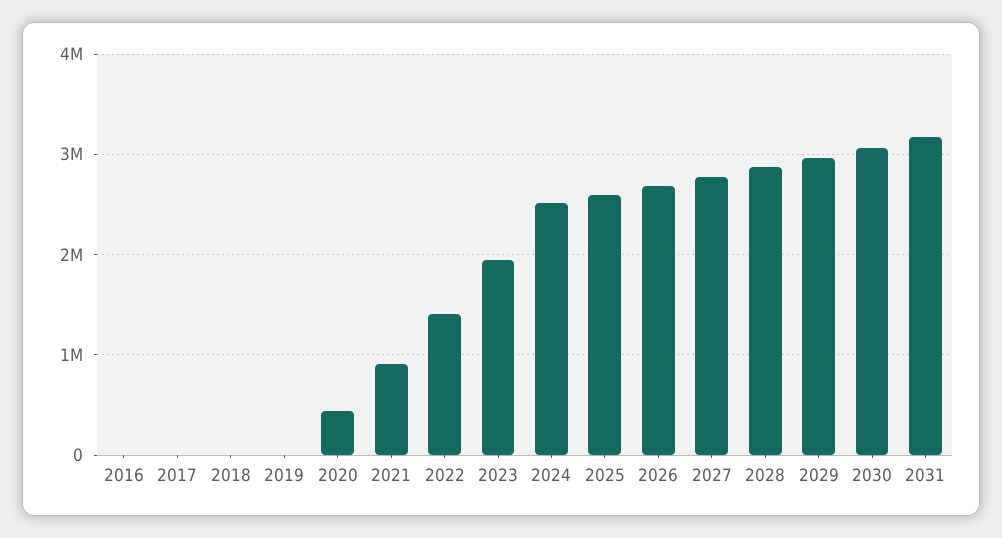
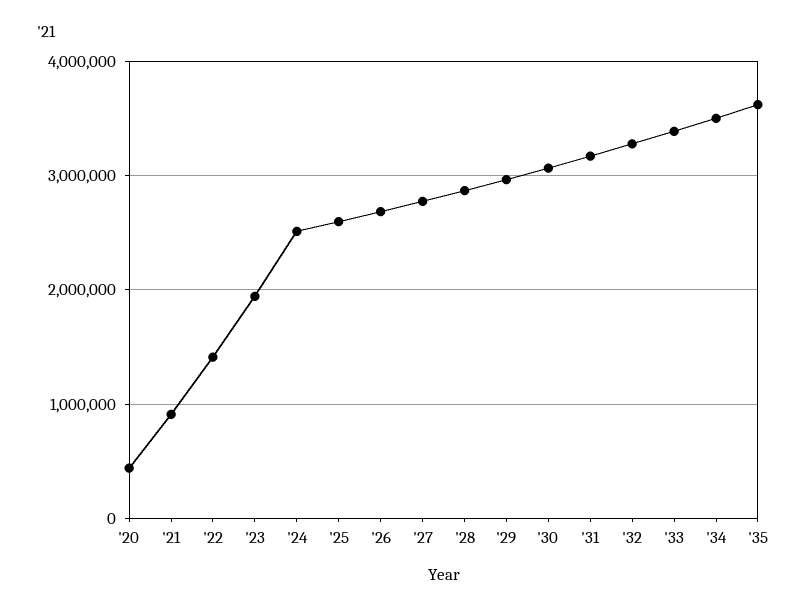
2016: 0 -> none
2017: 0 -> none
2018: 0 -> none
2019: 0 -> none
'32: none -> 3300000
'33: none -> 3400000
'34: none -> 3500000
'35: none -> 3600000

